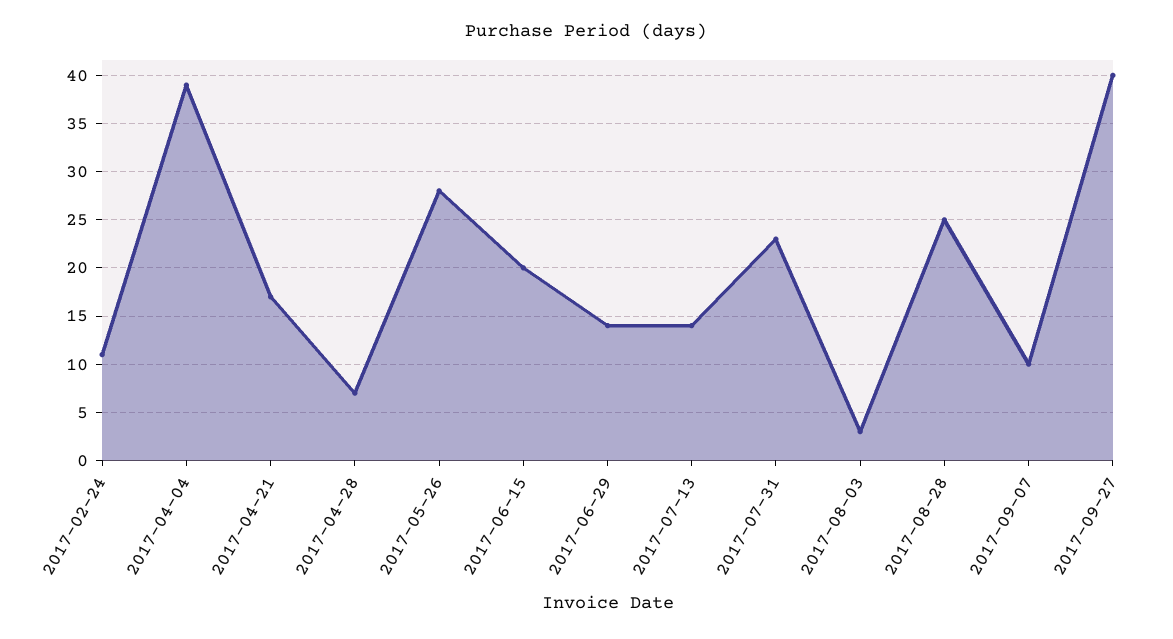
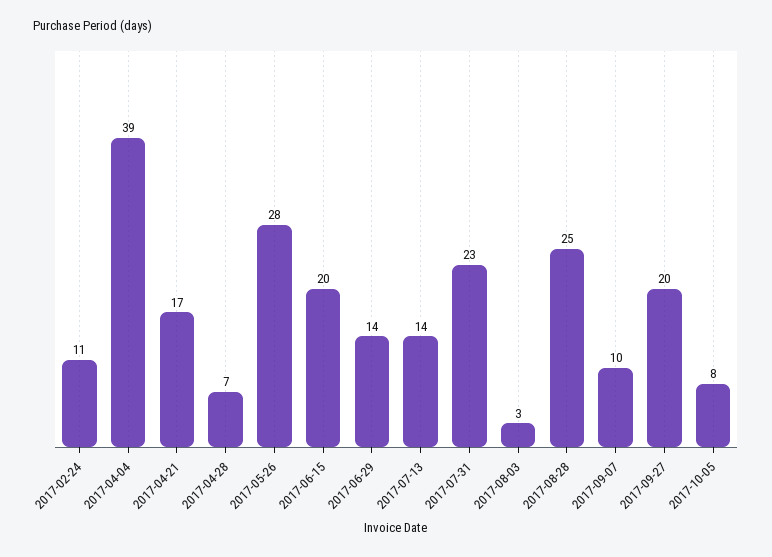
2017-09-27: 40 -> 20
2017-10-05: none -> 8

